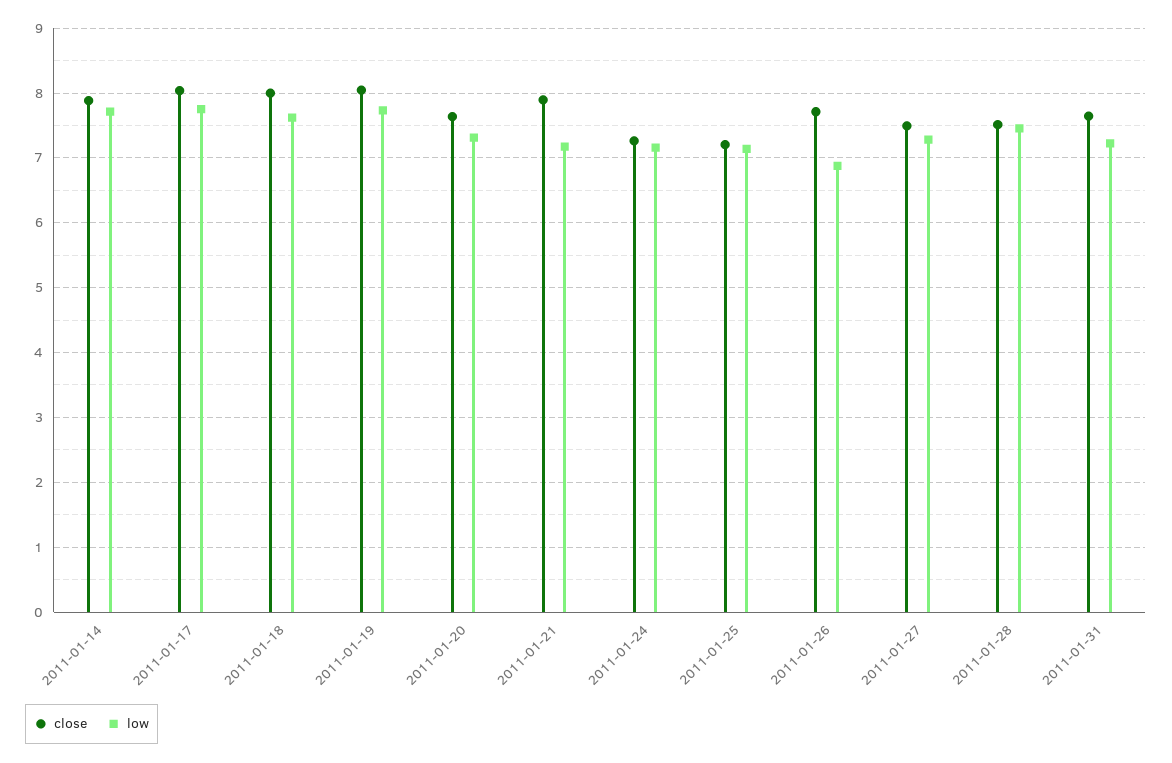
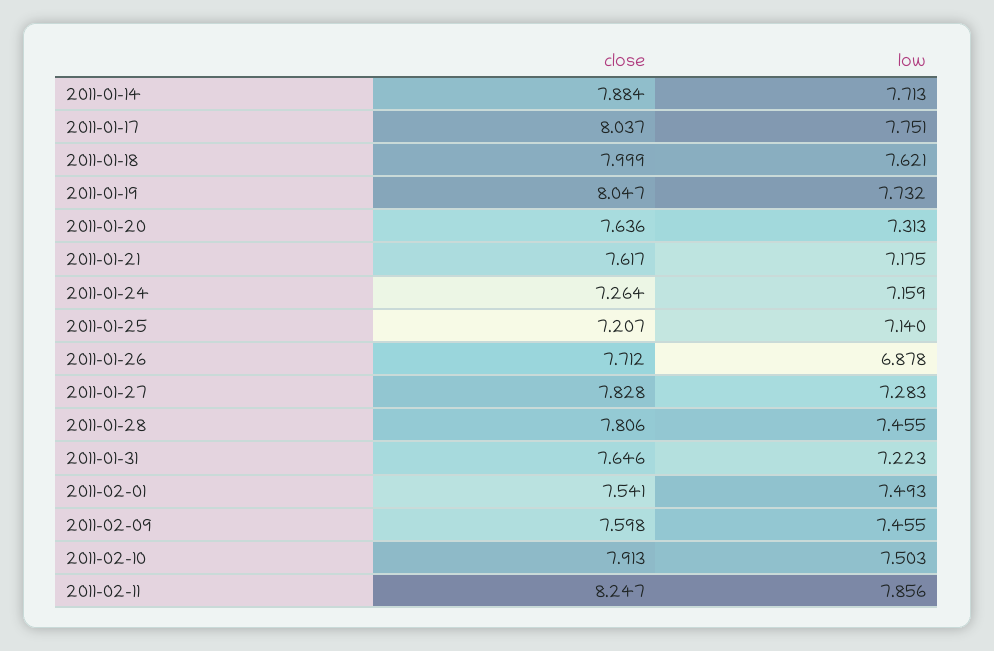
close, 2011-01-21: 7.9 -> 7.617
close, 2011-01-27: 7.5 -> 7.828
close, 2011-01-28: 7.5 -> 7.806
close, 2011-02-01: none -> 7.541
low, 2011-02-01: none -> 7.493
close, 2011-02-09: none -> 7.598
low, 2011-02-09: none -> 7.455
close, 2011-02-10: none -> 7.913
low, 2011-02-10: none -> 7.503
close, 2011-02-11: none -> 8.247
low, 2011-02-11: none -> 7.856

